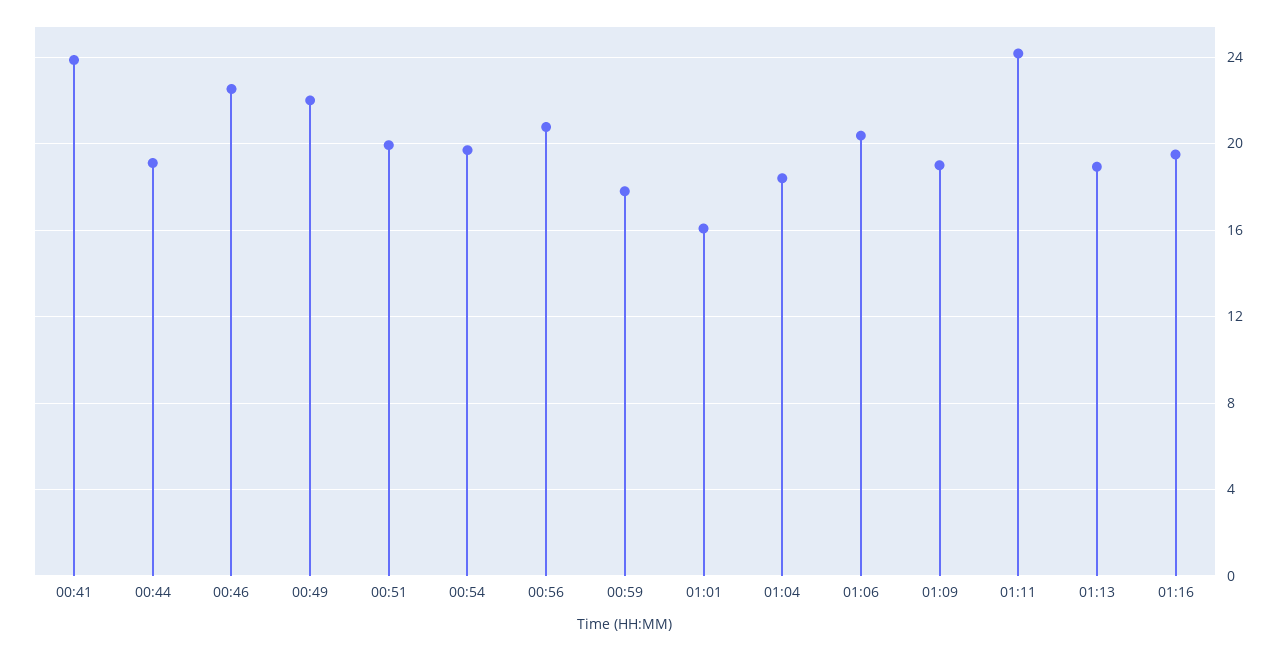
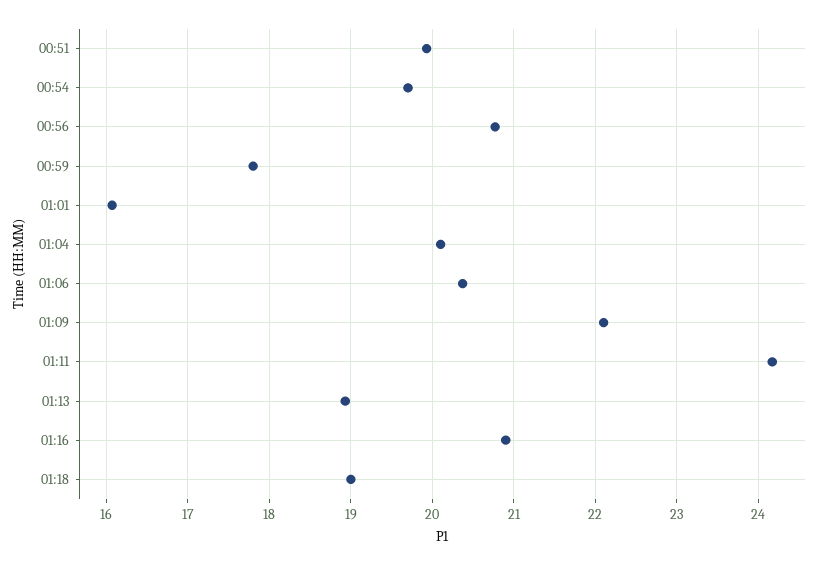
00:41: 24 -> none
00:44: 19 -> none
00:46: 22.5 -> none
00:49: 22 -> none
01:04: 18.5 -> 20.1
01:09: 19 -> 22.1
01:16: 19.5 -> 20.9
01:18: none -> 19

